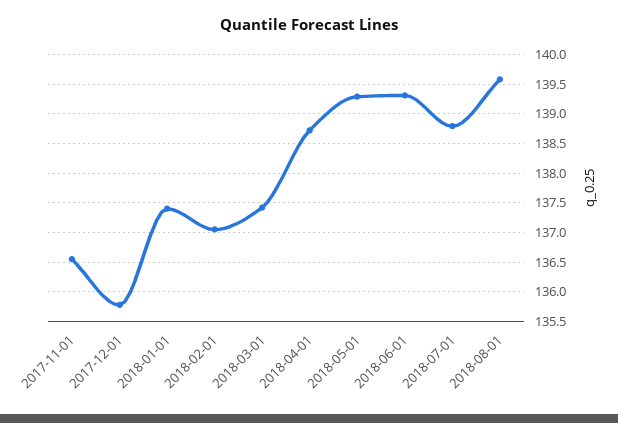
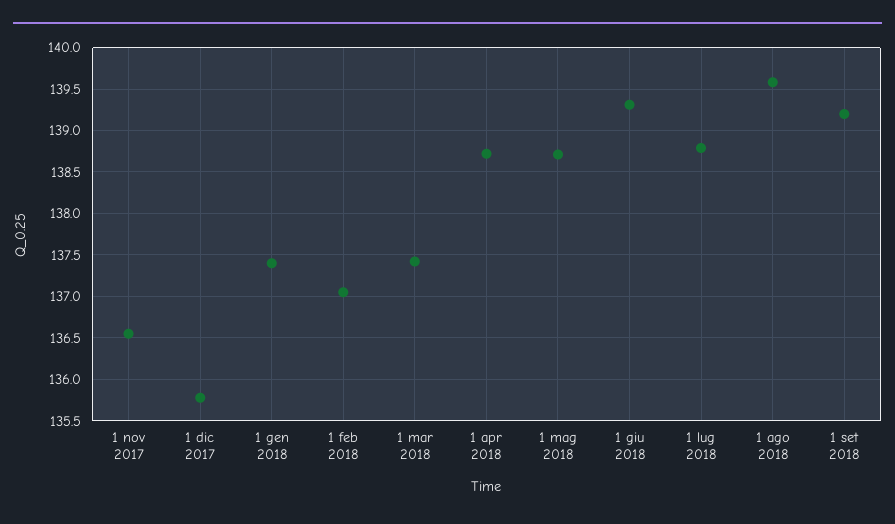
2018-05-01: 139.25 -> 138.7
1 set 2018: none -> 139.2

